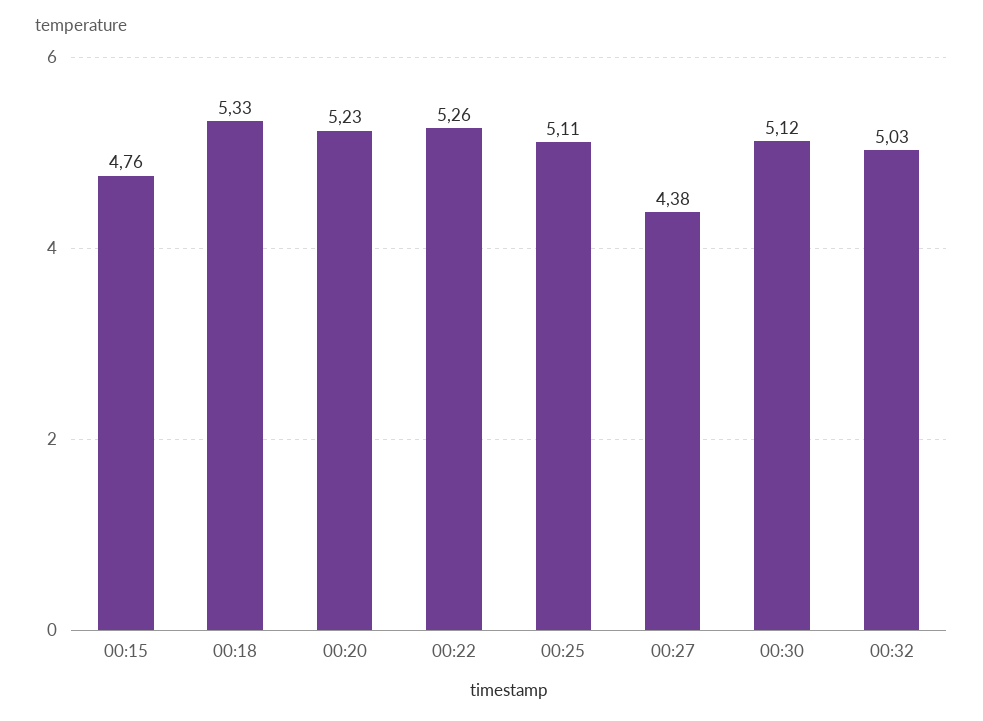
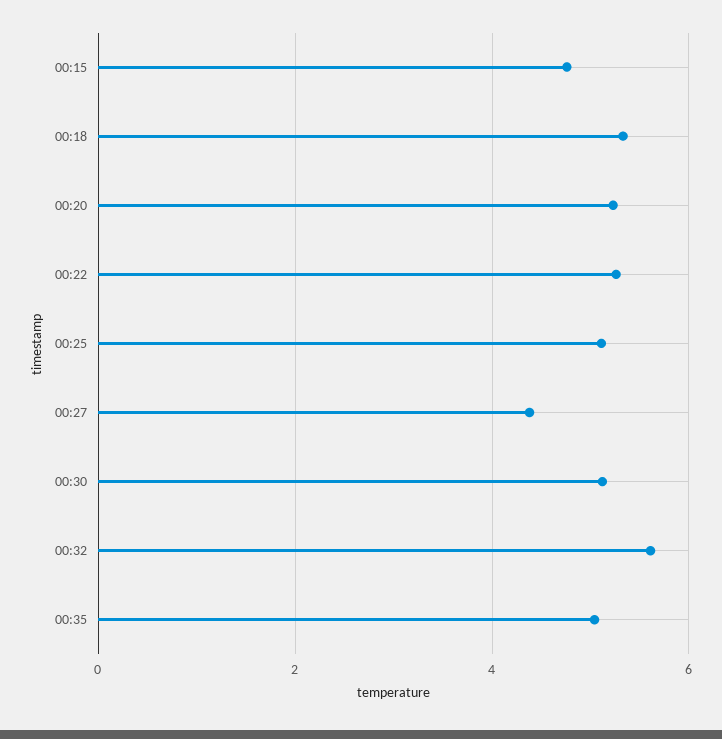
00:32: 5.03 -> 5.6
00:35: none -> 5

